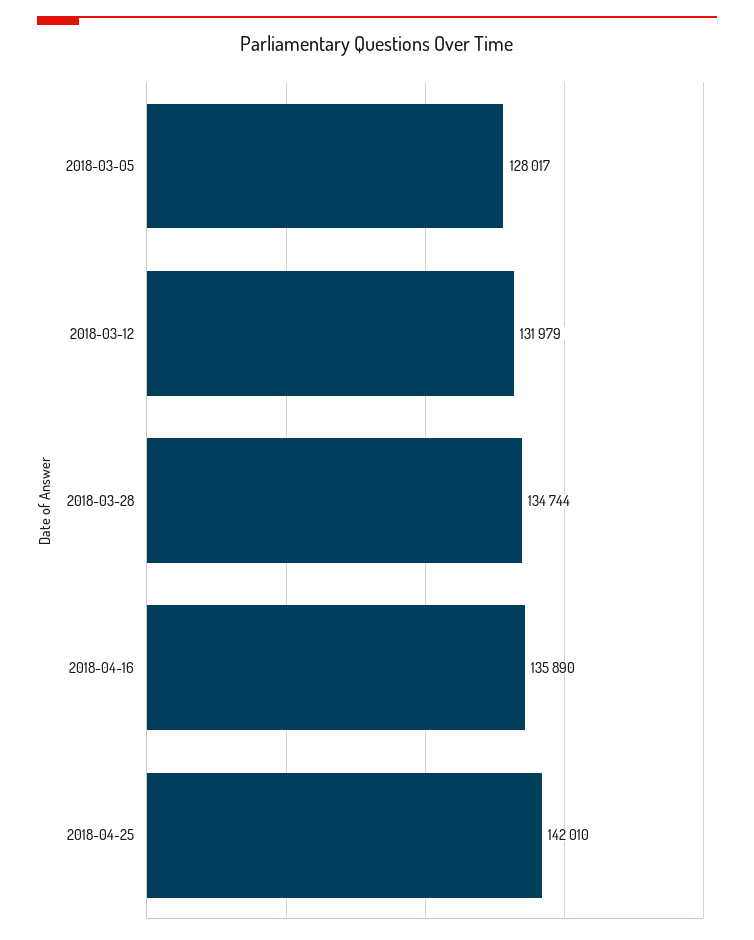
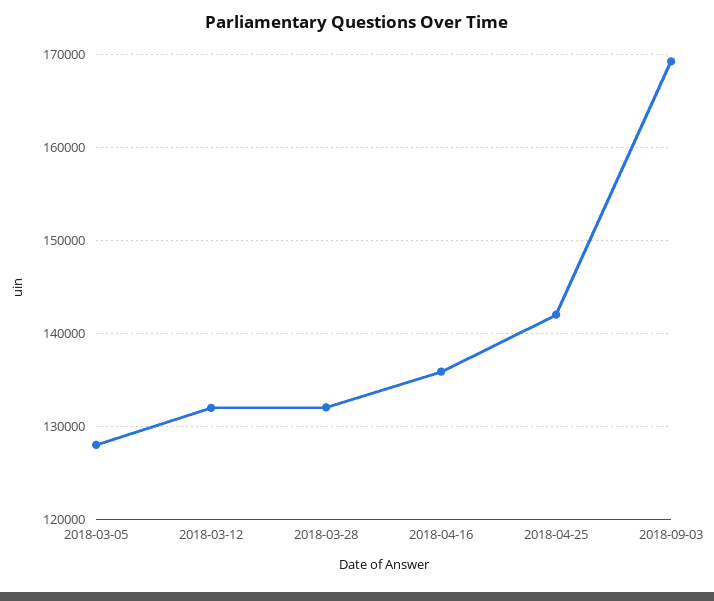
2018-03-28: 134744 -> 132000
2018-09-03: none -> 169000

